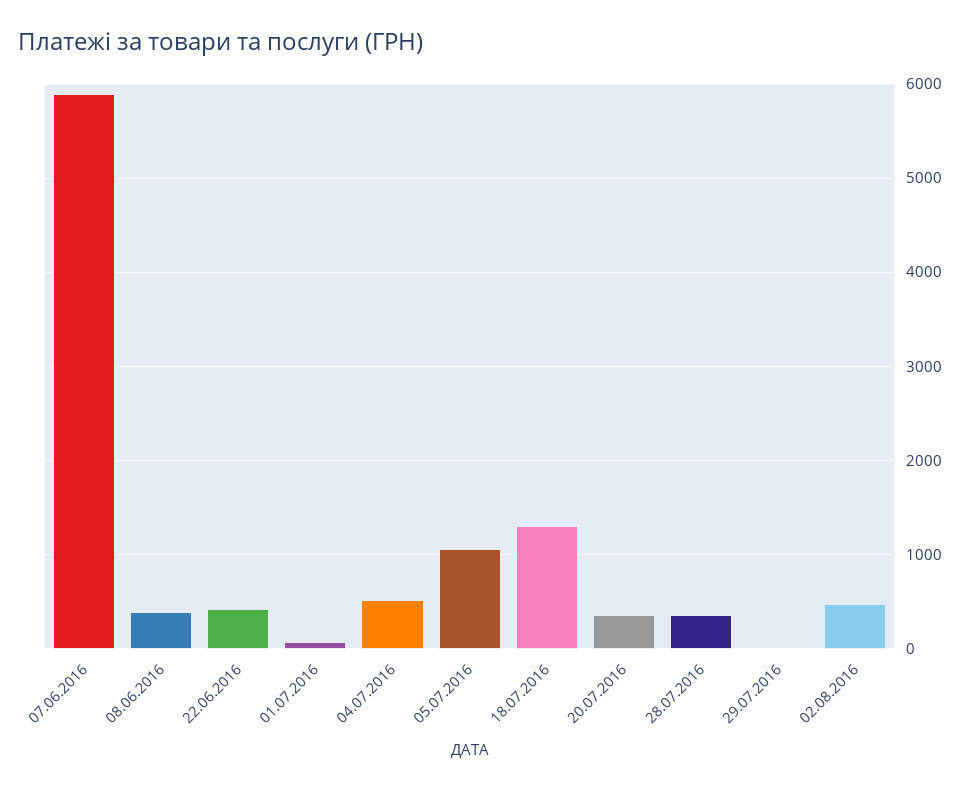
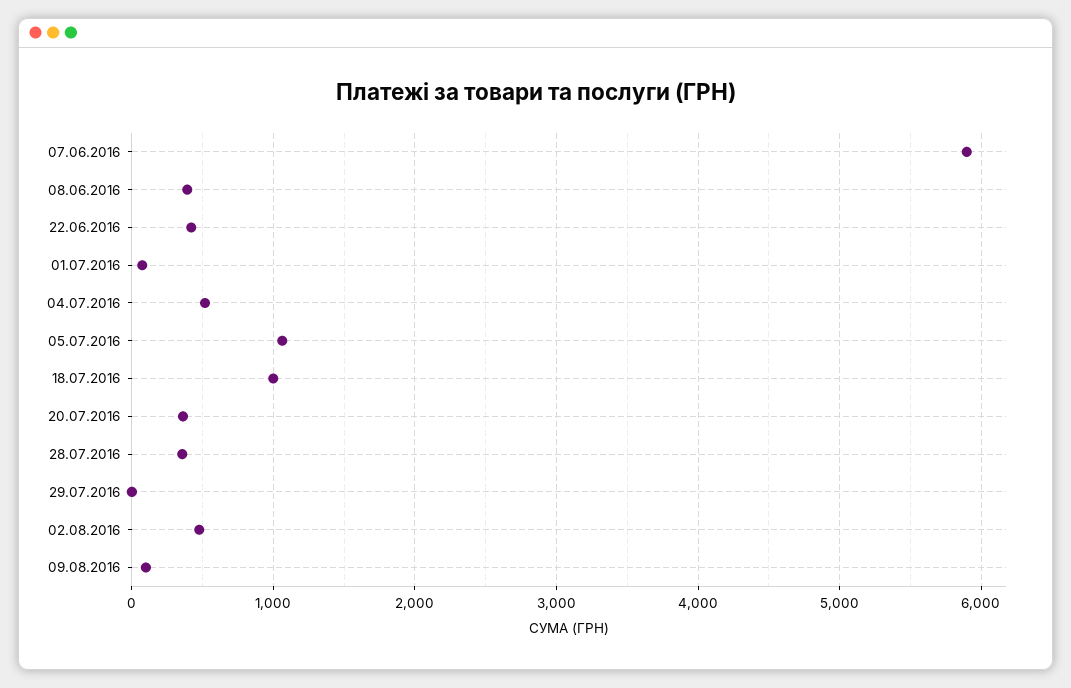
18.07.2016: 1300 -> 1000
09.08.2016: none -> 100

